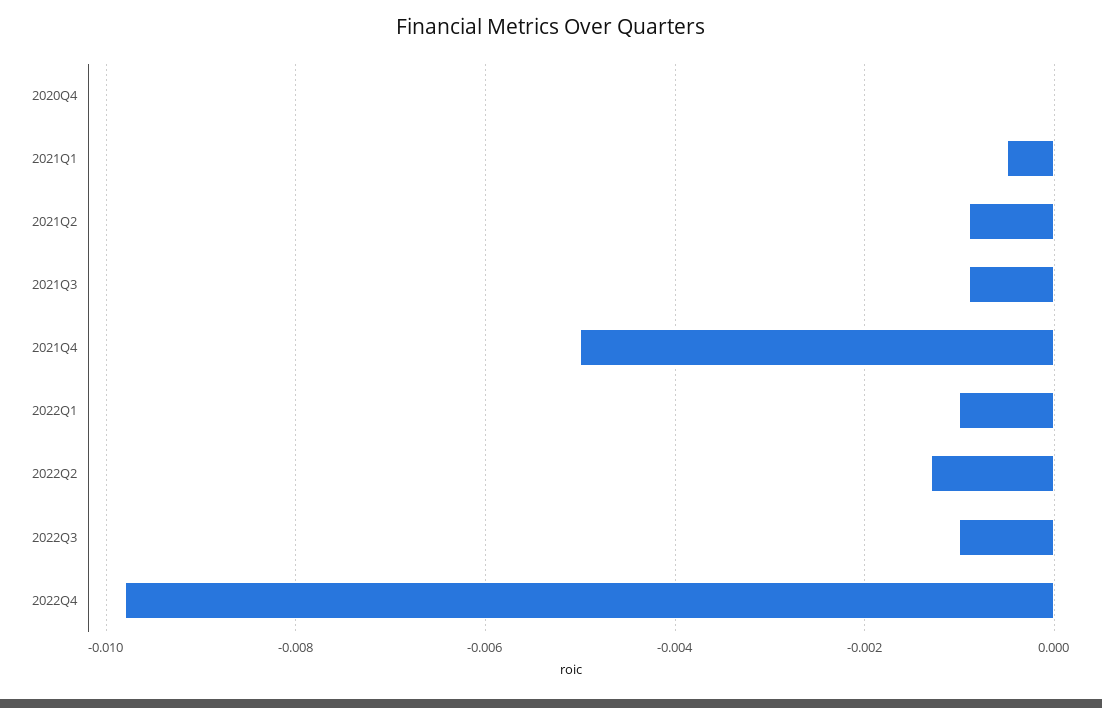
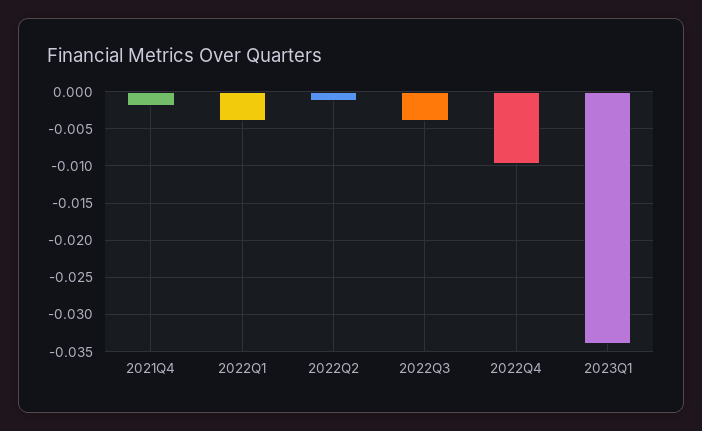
2020Q4: 0 -> none
2021Q1: -0.0005 -> none
2021Q2: -0.001 -> none
2021Q3: -0.001 -> none
2021Q4: -0.005 -> -0.002
2022Q1: -0.001 -> -0.004
2022Q3: -0.001 -> -0.004
2023Q1: none -> -0.034

